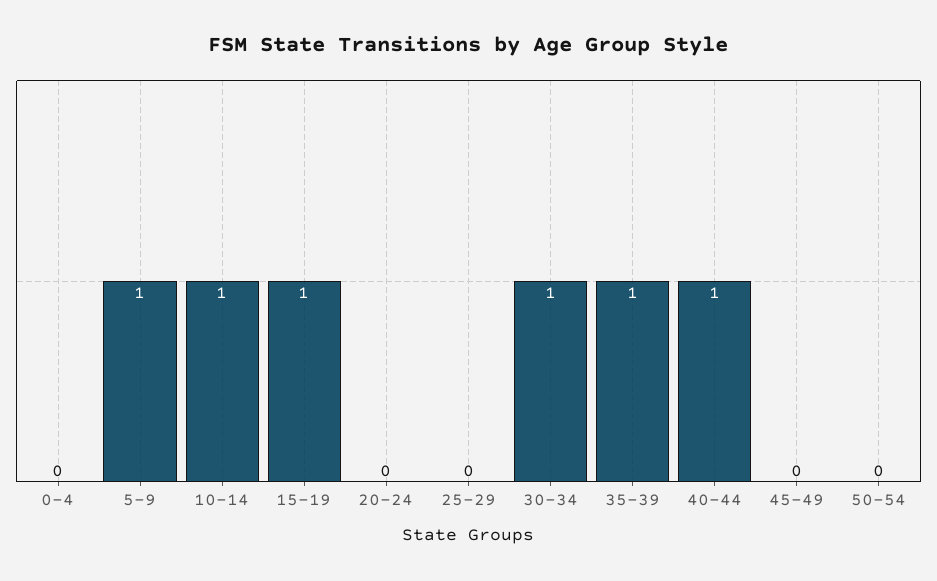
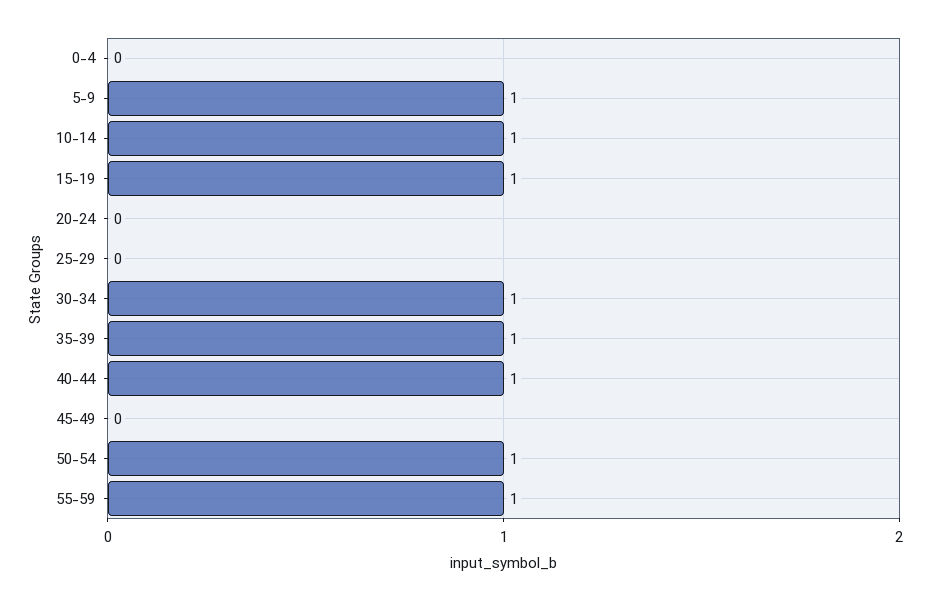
50-54: 0 -> 1
55-59: none -> 1

